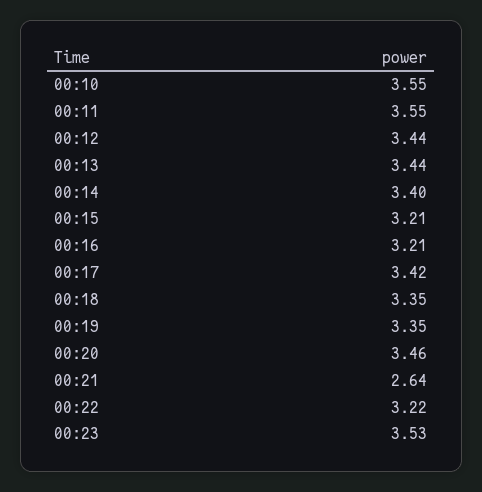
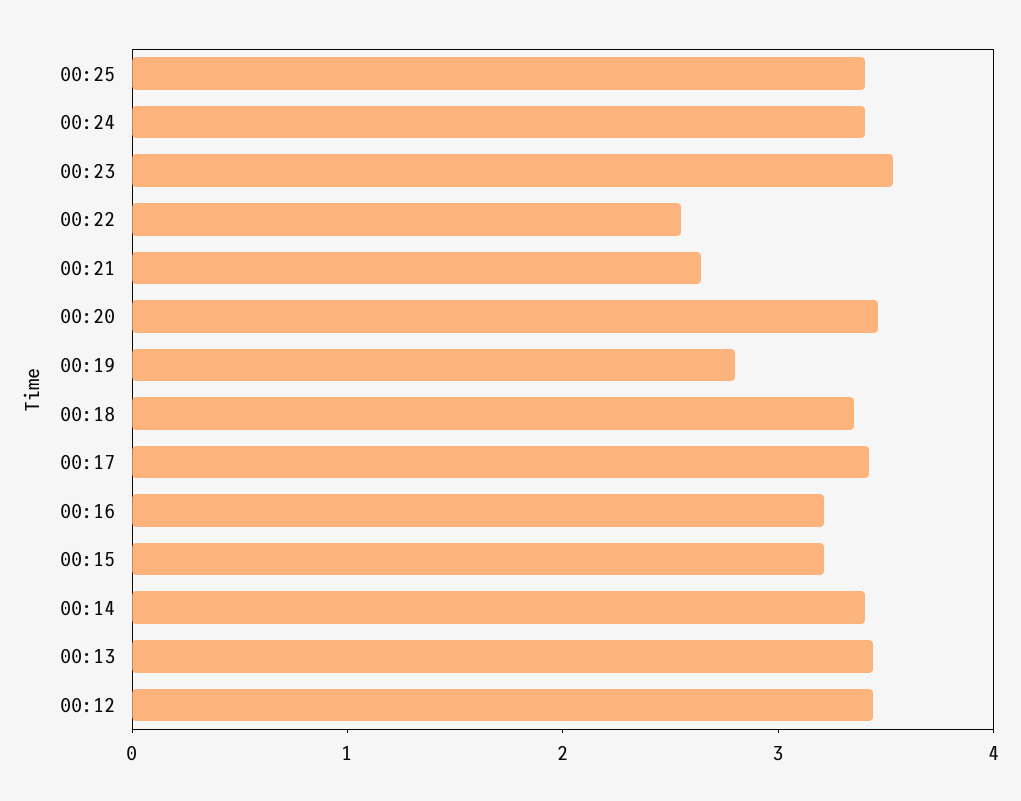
00:10: 3.55 -> none
00:11: 3.55 -> none
00:19: 3.35 -> 2.8
00:22: 3.22 -> 2.6
00:25: none -> 3.4
00:24: none -> 3.4

